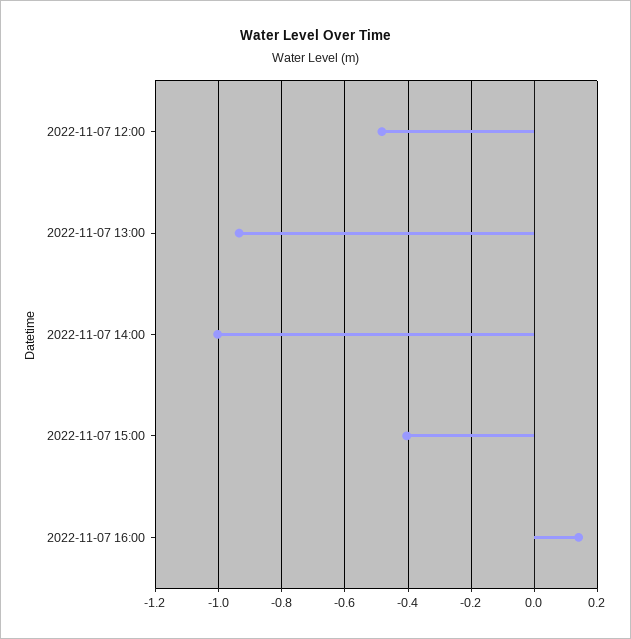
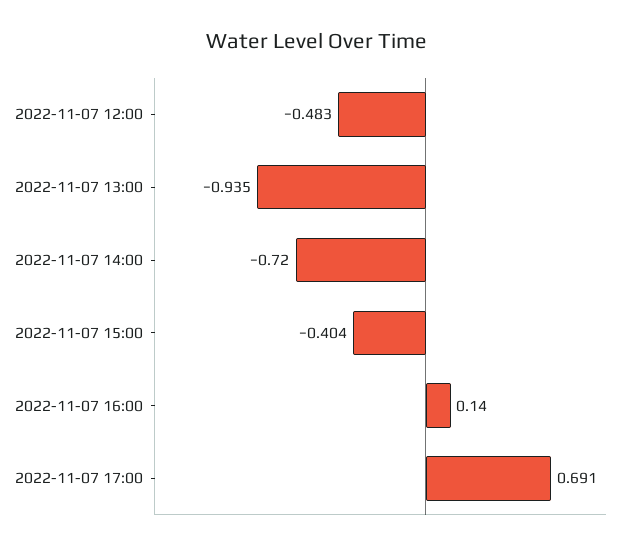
2022-11-07 14:00: -1 -> -0.72
2022-11-07 17:00: none -> 0.691

